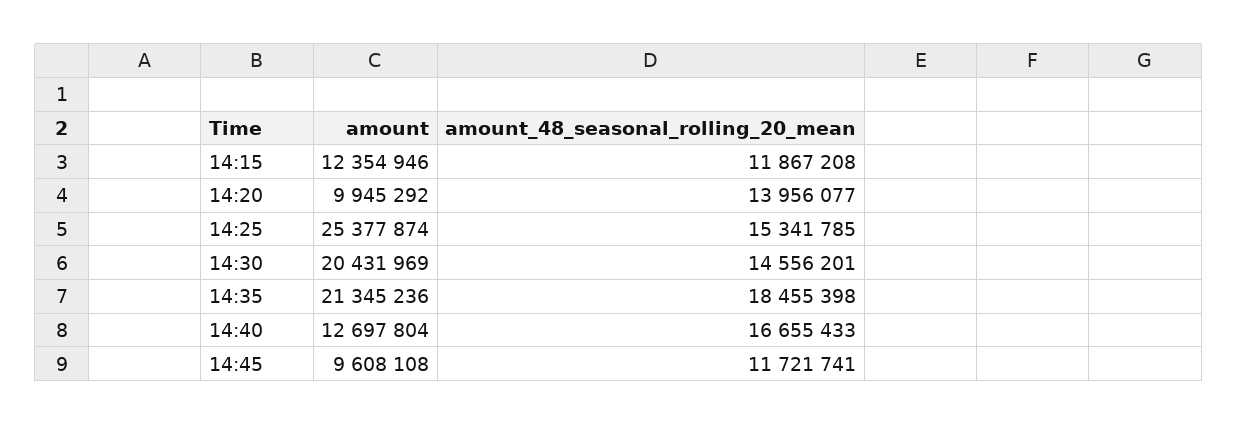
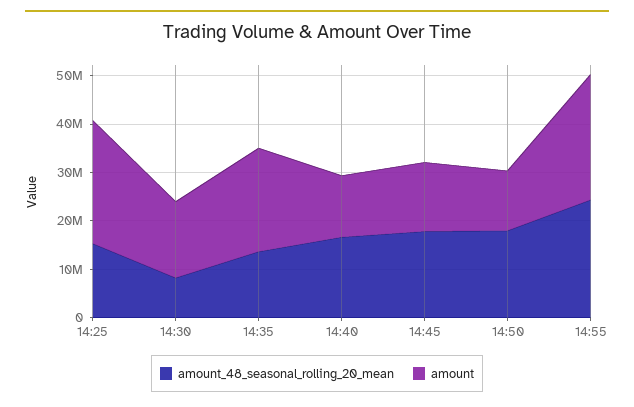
amount, 14:15: 12354946 -> none
amount_48_seasonal_rolling_20_mean, 14:15: 11867208 -> none
amount, 14:20: 9945292 -> none
amount_48_seasonal_rolling_20_mean, 14:20: 13956077 -> none
amount, 14:30: 20431969 -> 16000000
amount_48_seasonal_rolling_20_mean, 14:30: 14556201 -> 8000000
amount_48_seasonal_rolling_20_mean, 14:35: 18455398 -> 14000000
amount, 14:45: 9608108 -> 14000000
amount_48_seasonal_rolling_20_mean, 14:45: 11721741 -> 18000000
amount_48_seasonal_rolling_20_mean, 14:50: none -> 18000000
amount, 14:50: none -> 12000000
amount_48_seasonal_rolling_20_mean, 14:55: none -> 24000000
amount, 14:55: none -> 26000000

